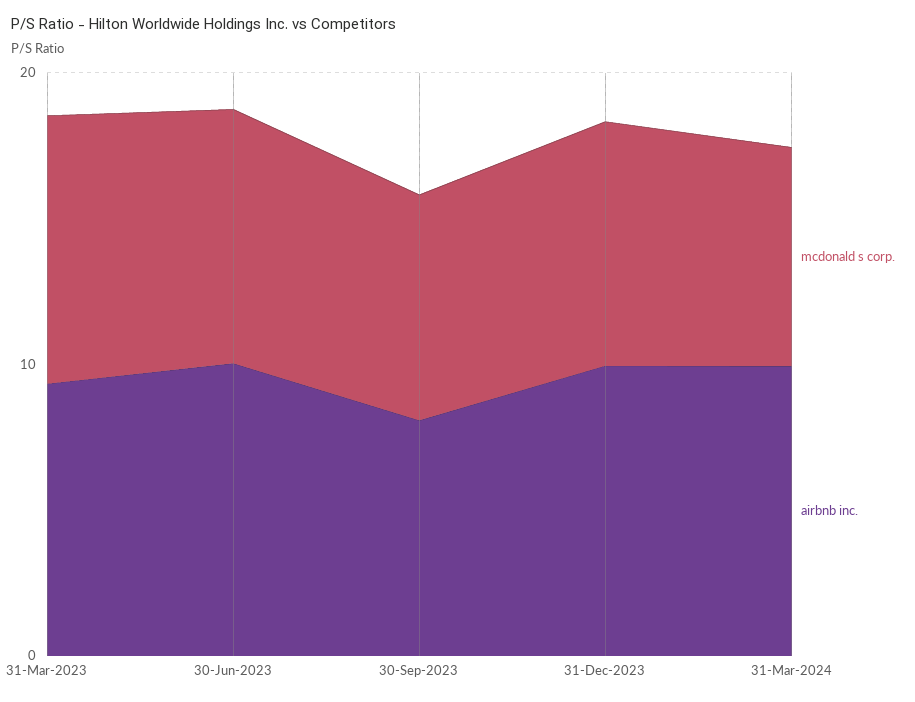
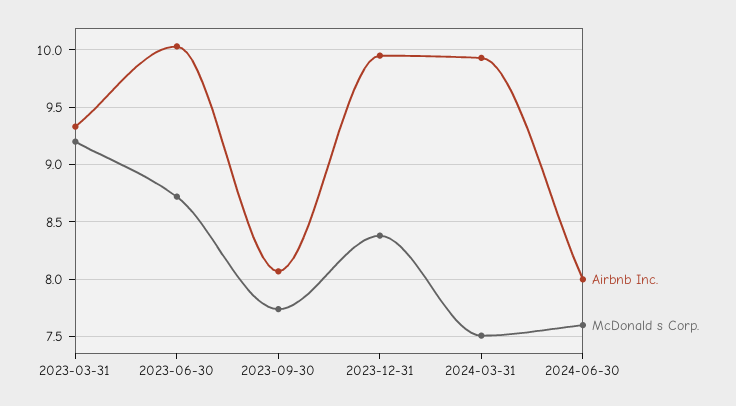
airbnb inc., 2024-06-30: none -> 8
mcdonald s corp., 2024-06-30: none -> 7.6

